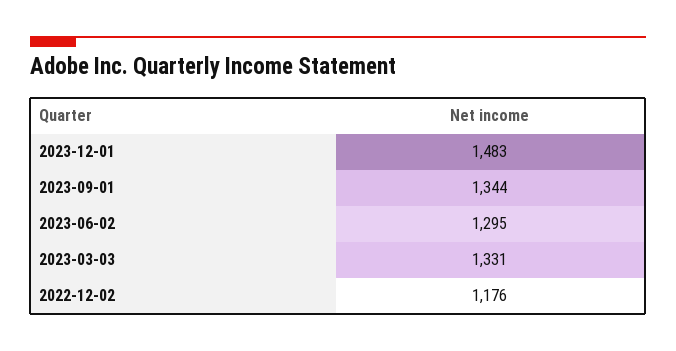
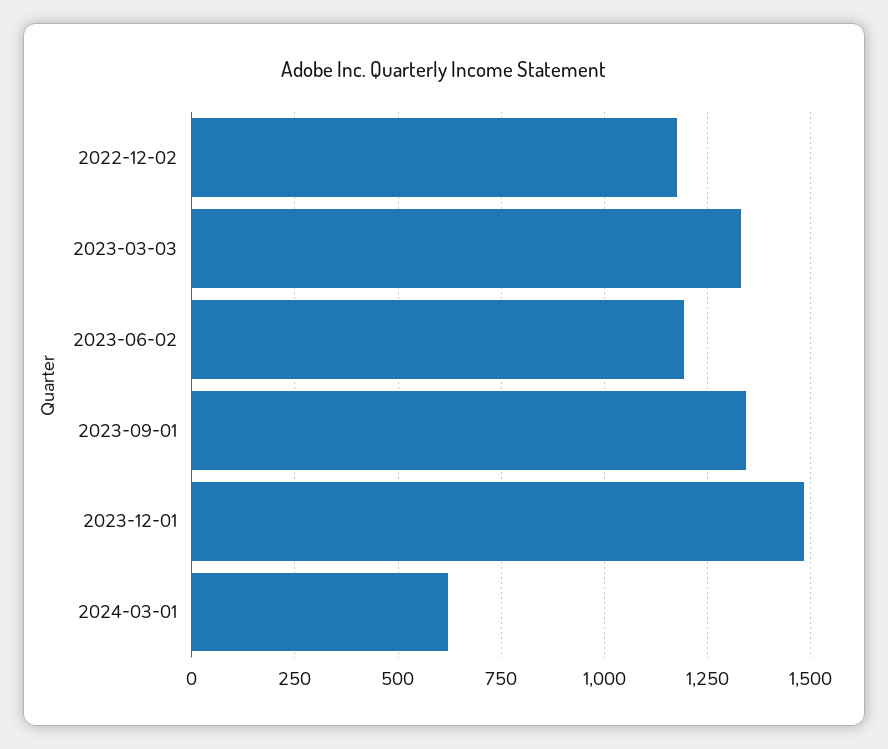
2023-06-02: 1295 -> 1200
2024-03-01: none -> 625

